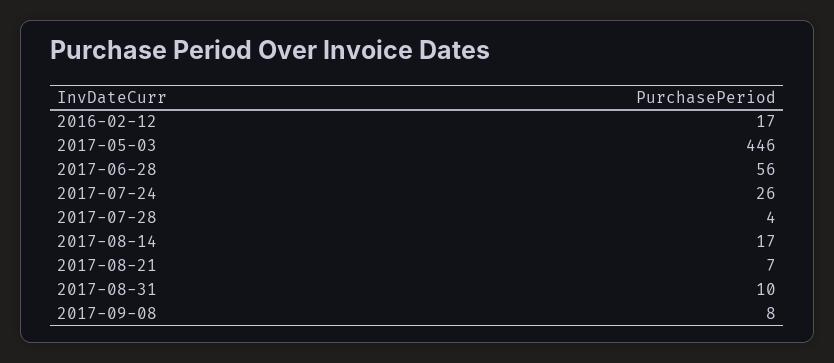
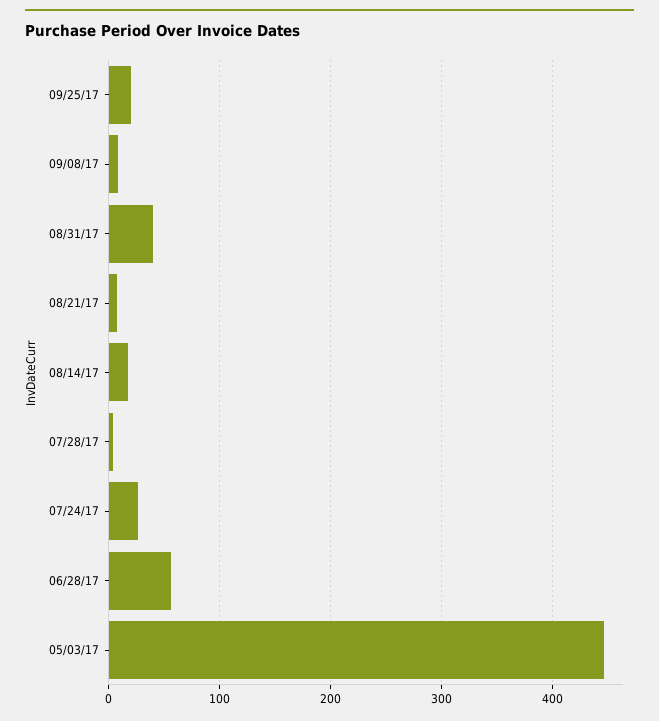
2016-02-12: 17 -> none
2017-08-31: 10 -> 40
09/25/17: none -> 20

